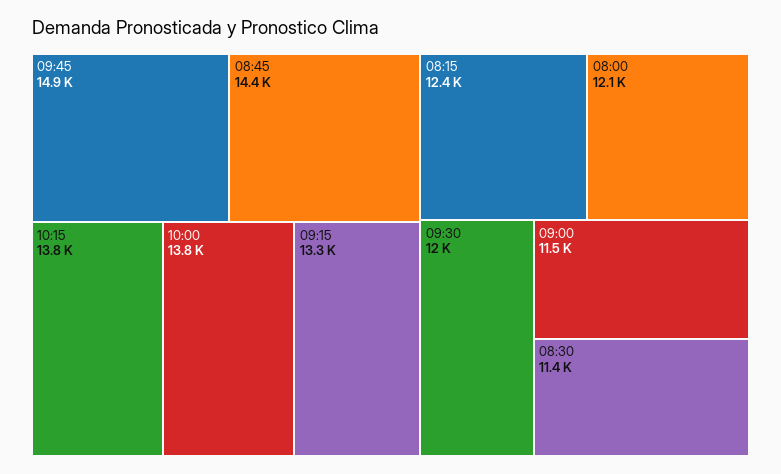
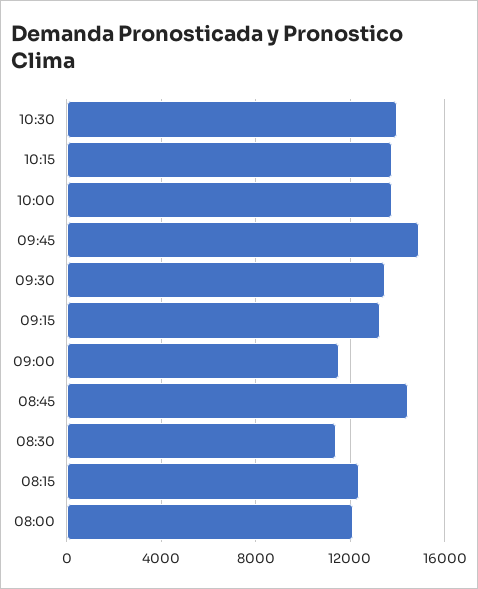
09:30: 12000 -> 13500
10:30: none -> 14000

